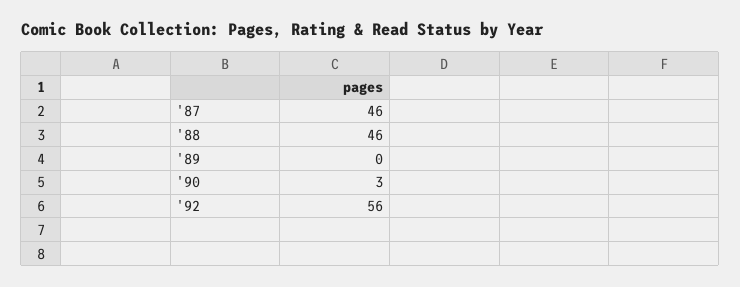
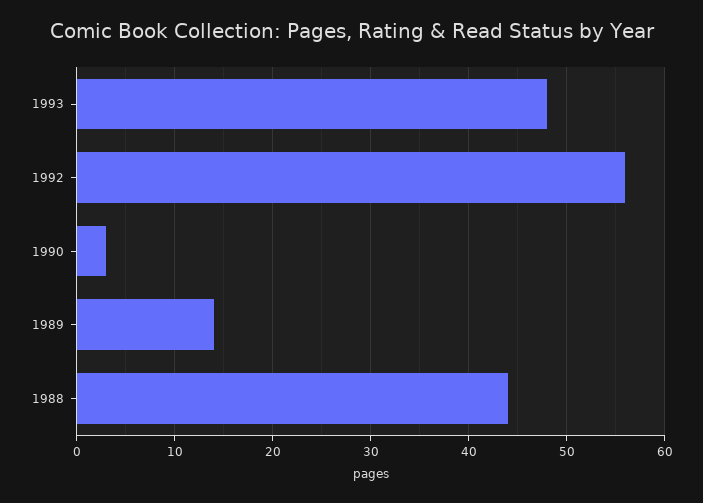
'87: 46 -> none
'88: 46 -> 44
'89: 0 -> 14
1993: none -> 48

